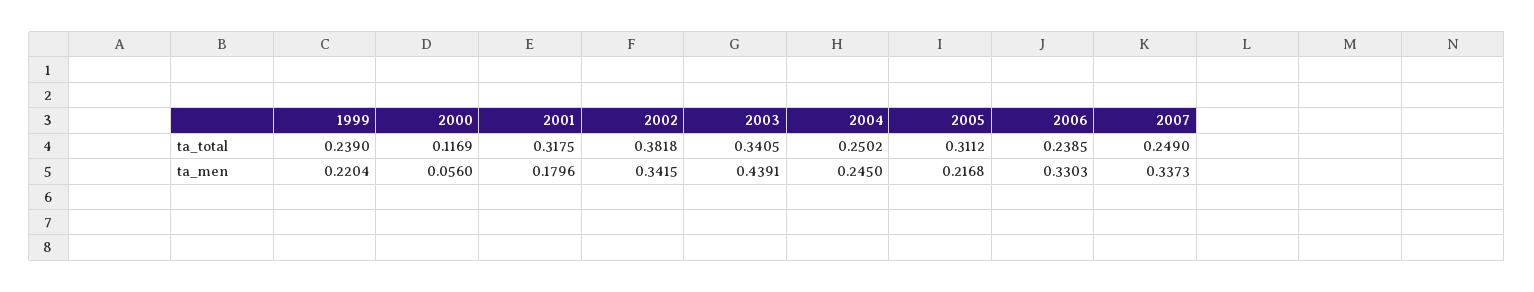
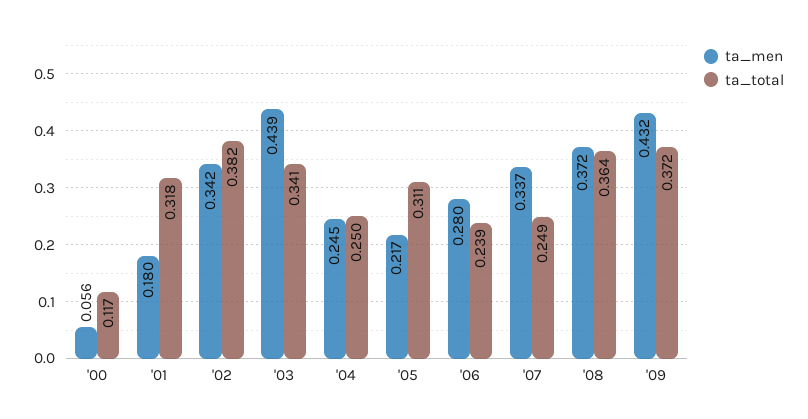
ta_total, 1999: 0.239 -> none
ta_men, 1999: 0.2204 -> none
ta_men, 2006: 0.3303 -> 0.28
ta_men, '08: none -> 0.372
ta_total, '08: none -> 0.364
ta_men, '09: none -> 0.432
ta_total, '09: none -> 0.372

